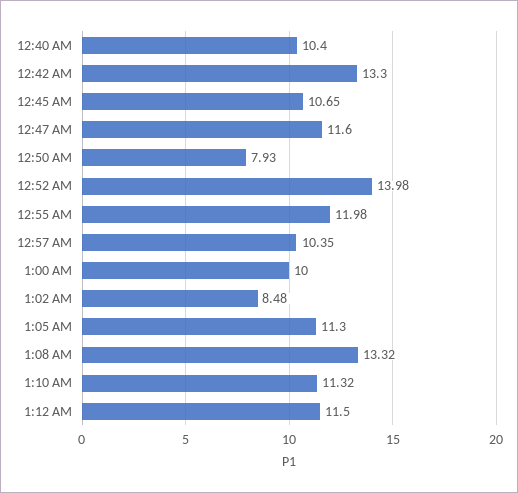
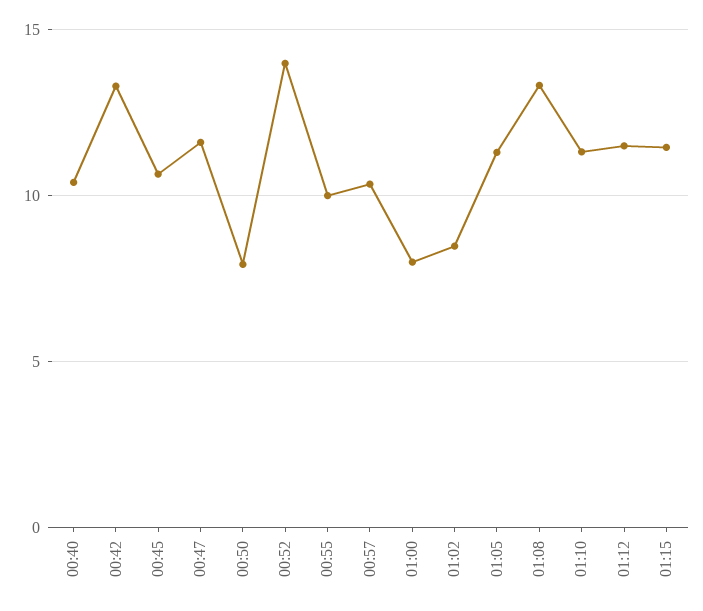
12:55 AM: 11.98 -> 10
1:00 AM: 10 -> 8
01:15: none -> 11.5

